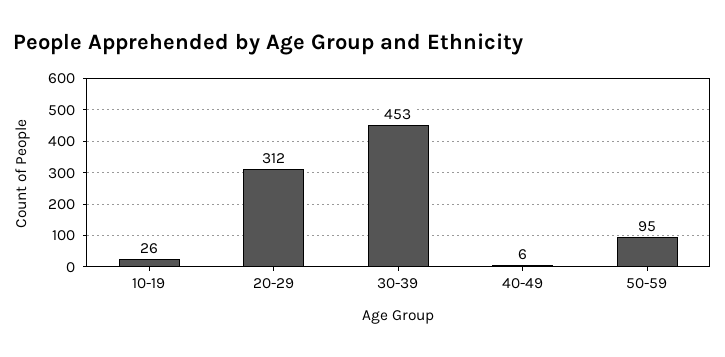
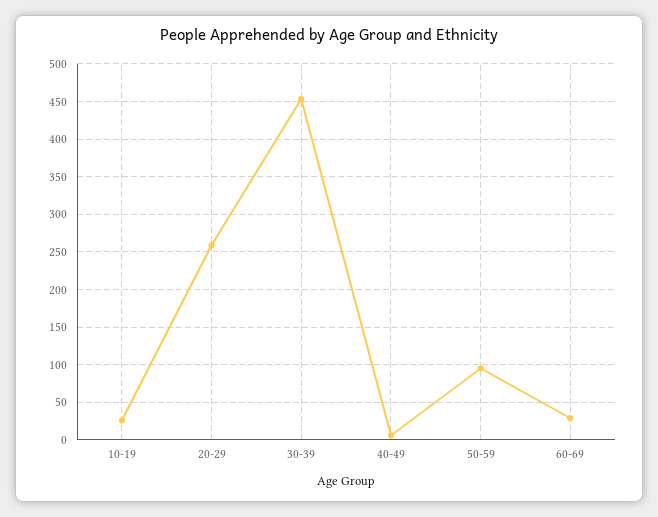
20-29: 312 -> 260
60-69: none -> 30

